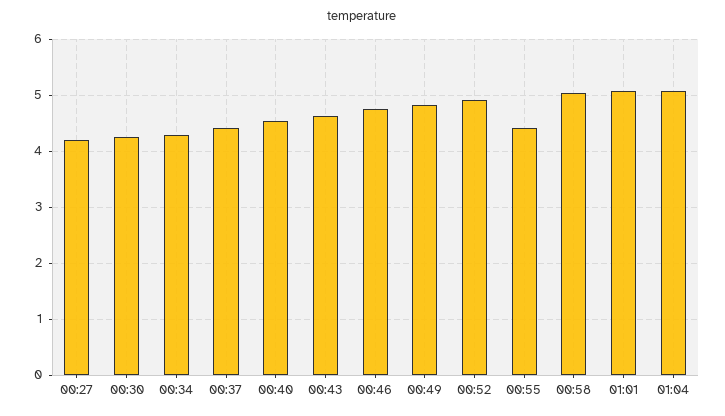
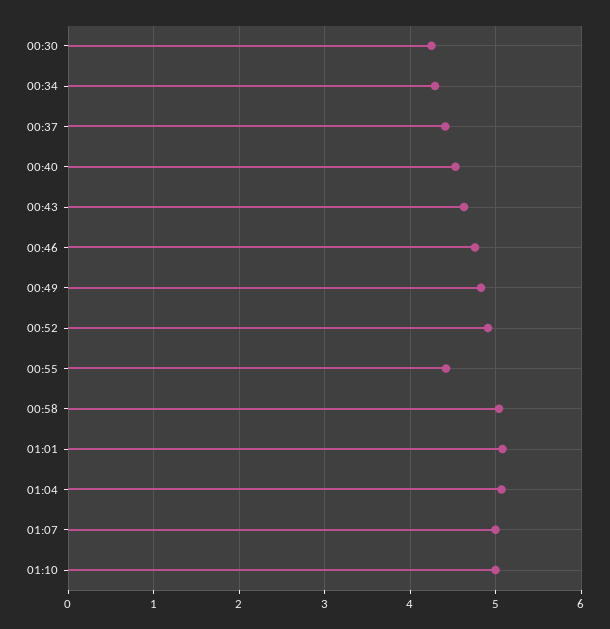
00:27: 4.2 -> none
01:07: none -> 5
01:10: none -> 5

